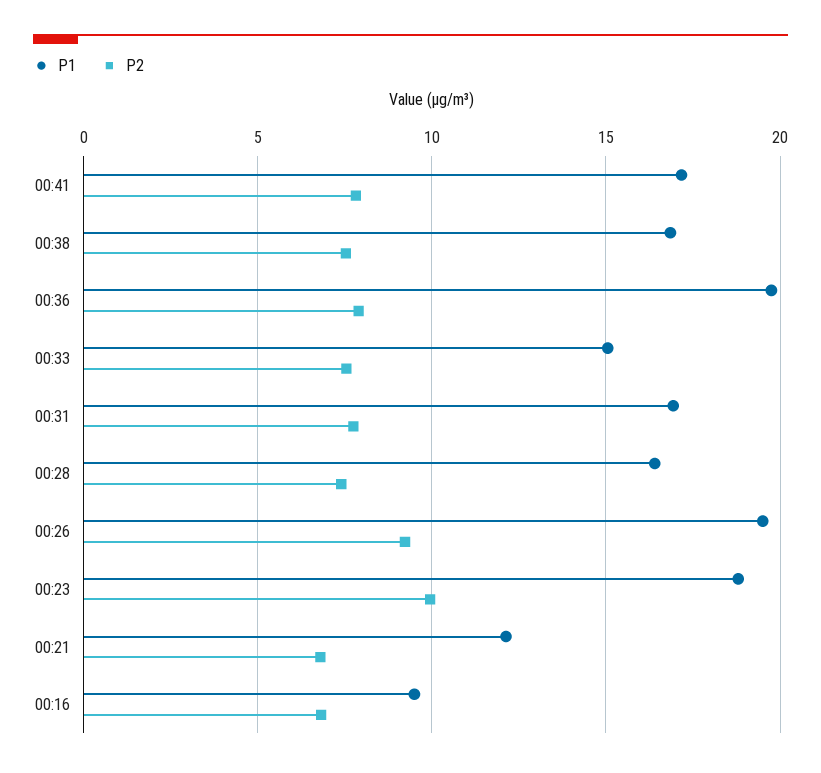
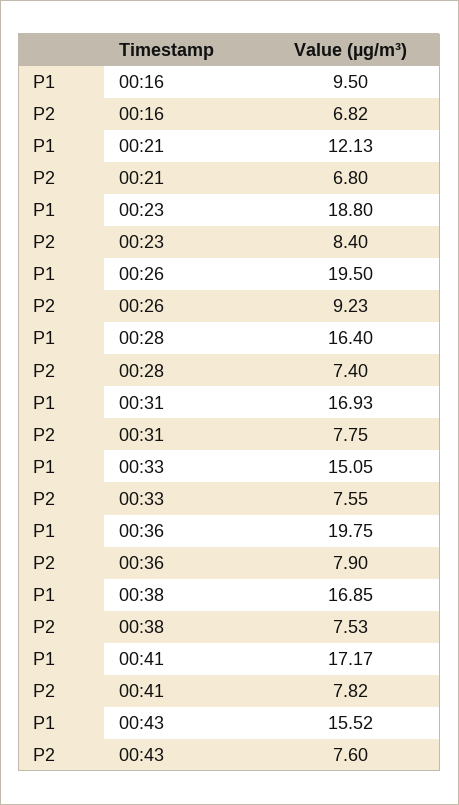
P2, 00:23: 10 -> 8.4
P1, 00:43: none -> 15.52
P2, 00:43: none -> 7.6

